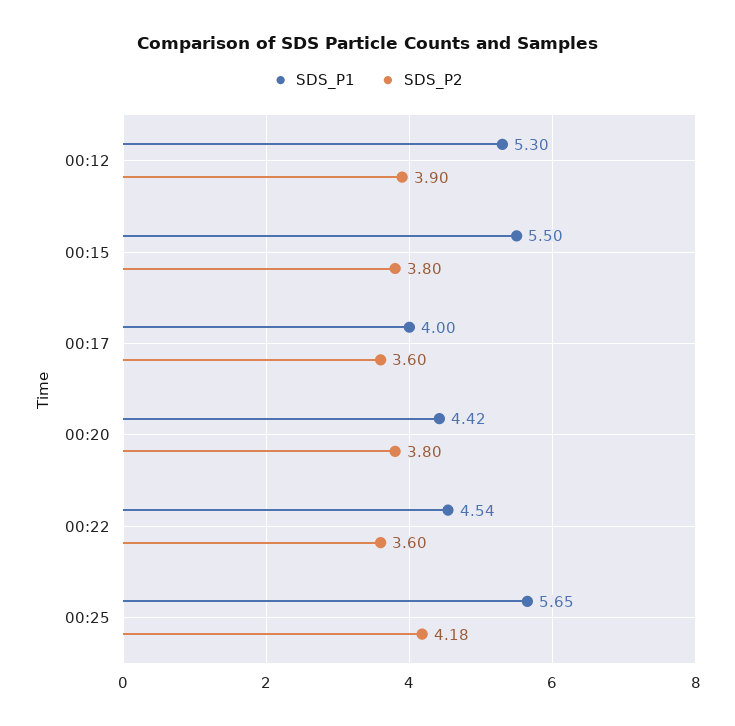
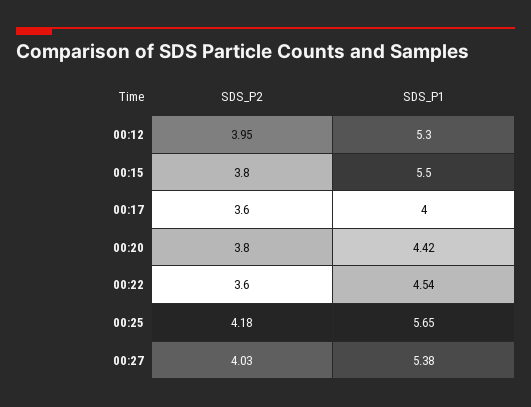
SDS_P2, 00:12: 3.9 -> 3.95
SDS_P2, 00:27: none -> 4.03
SDS_P1, 00:27: none -> 5.38

